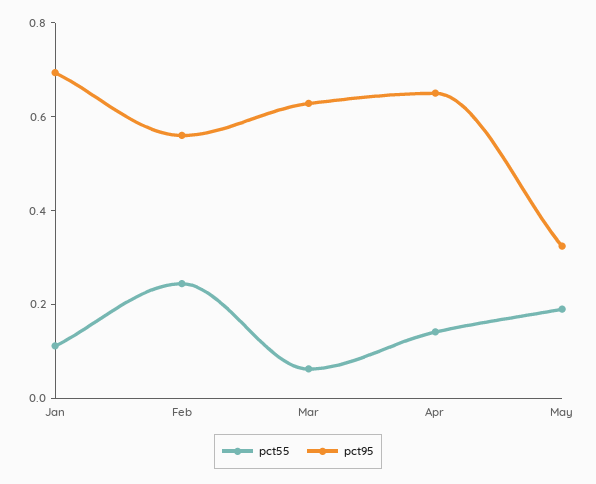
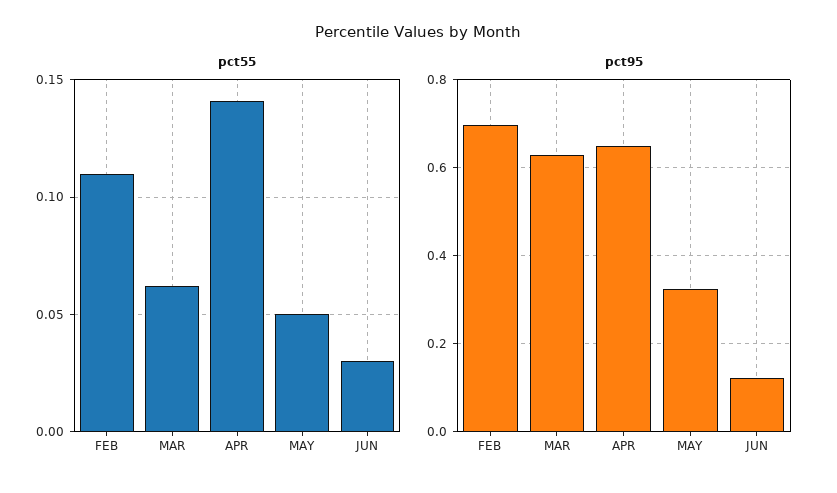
pct55, Jan: 0.1 -> none
pct95, Jan: 0.7 -> none
pct55, Feb: 0.25 -> 0.11
pct95, Feb: 0.55 -> 0.7
pct55, May: 0.2 -> 0.05
pct55, JUN: none -> 0.03
pct95, JUN: none -> 0.12

